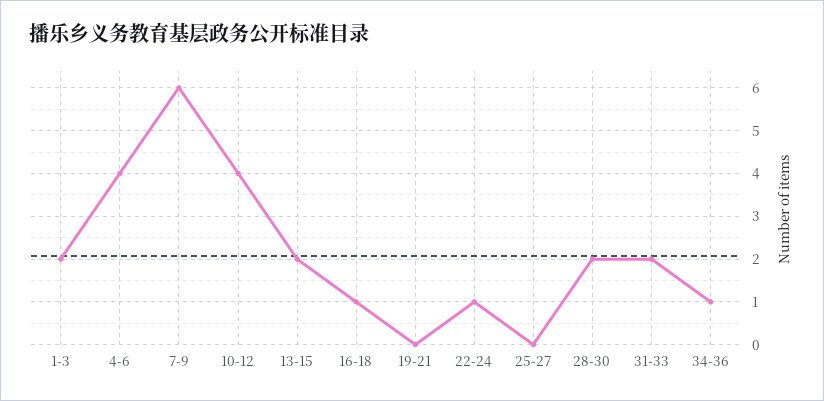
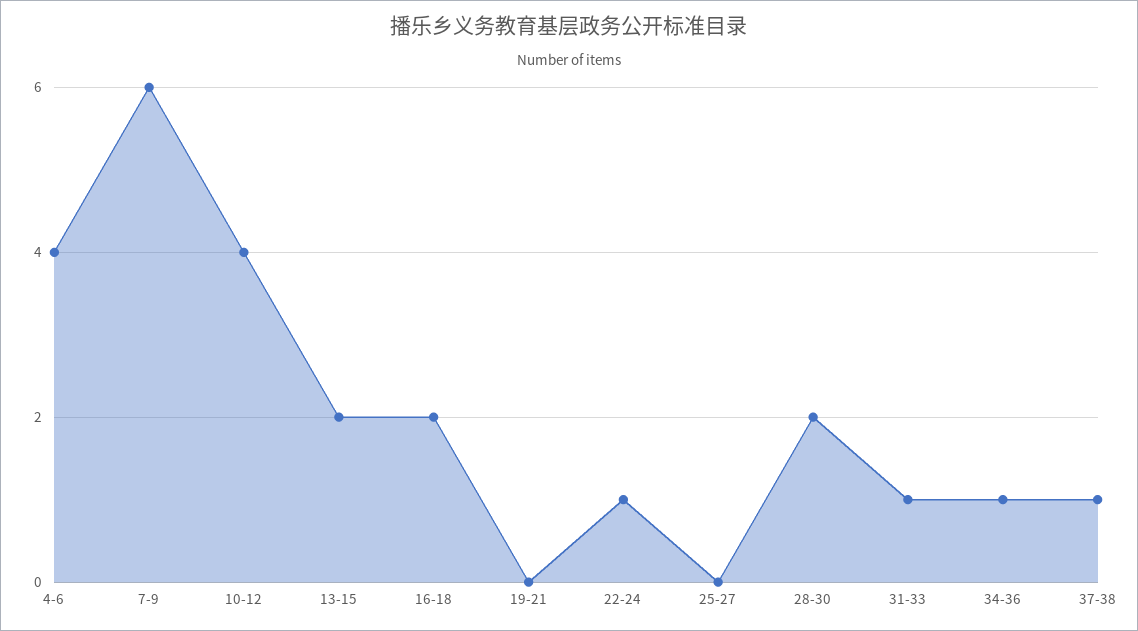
1-3: 2 -> none
16-18: 1 -> 2
31-33: 2 -> 1
37-38: none -> 1

